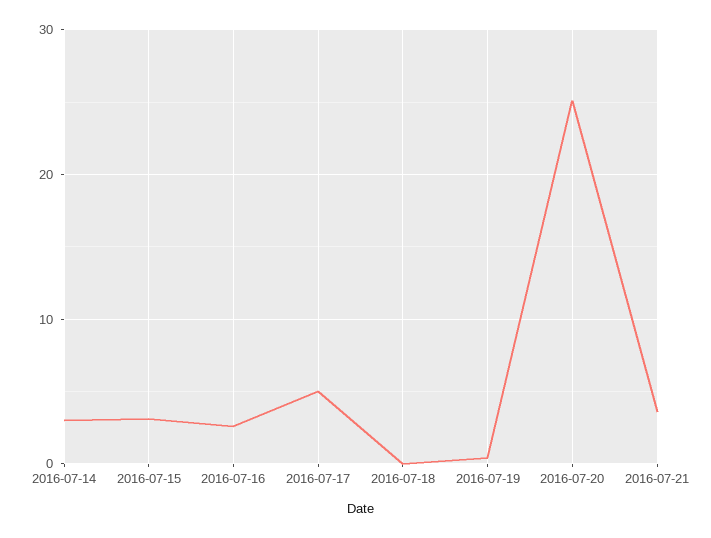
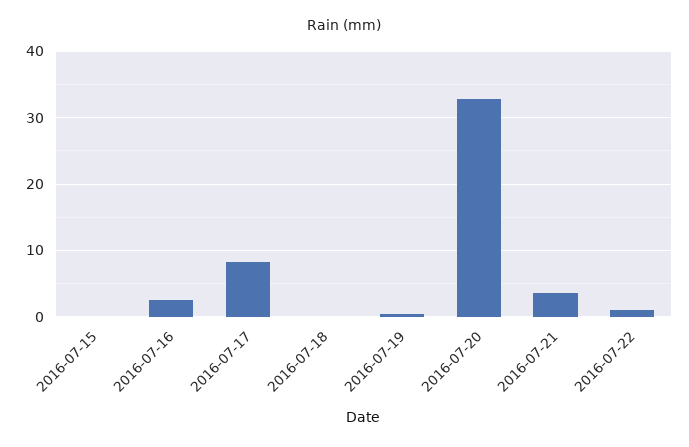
2016-07-14: 3 -> none
2016-07-15: 3 -> 0
2016-07-17: 5 -> 8
2016-07-20: 25 -> 33
2016-07-22: none -> 1

